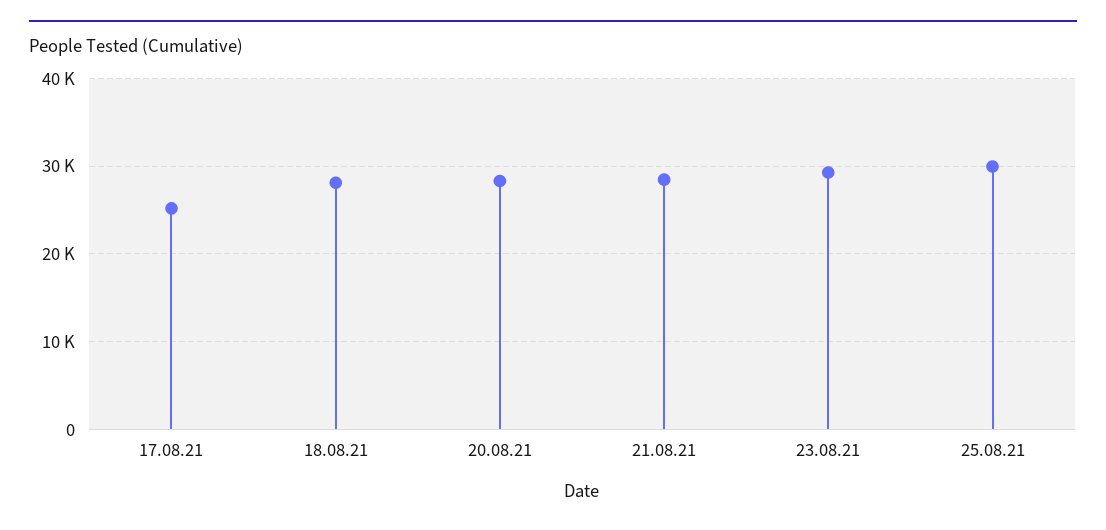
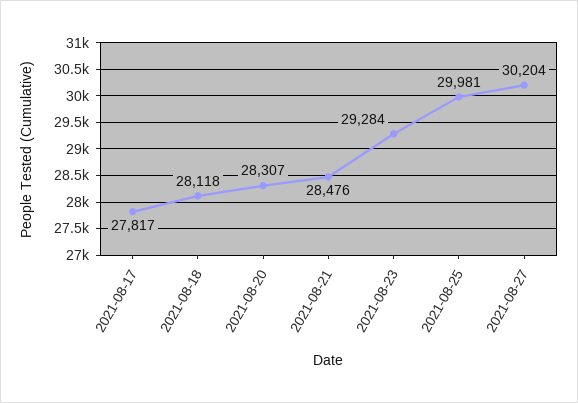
17.08.21: 25000 -> 27817
2021-08-27: none -> 30204

